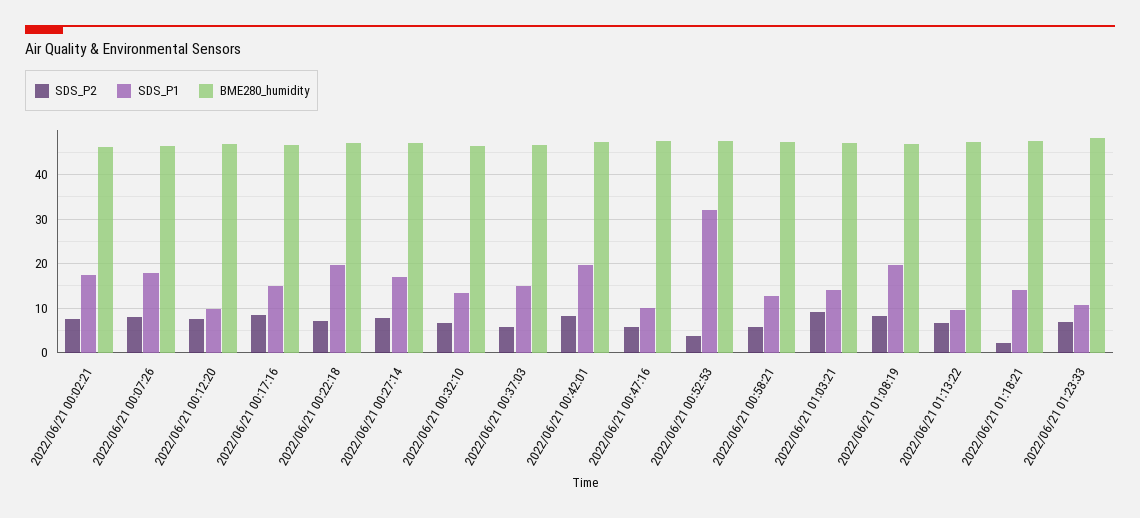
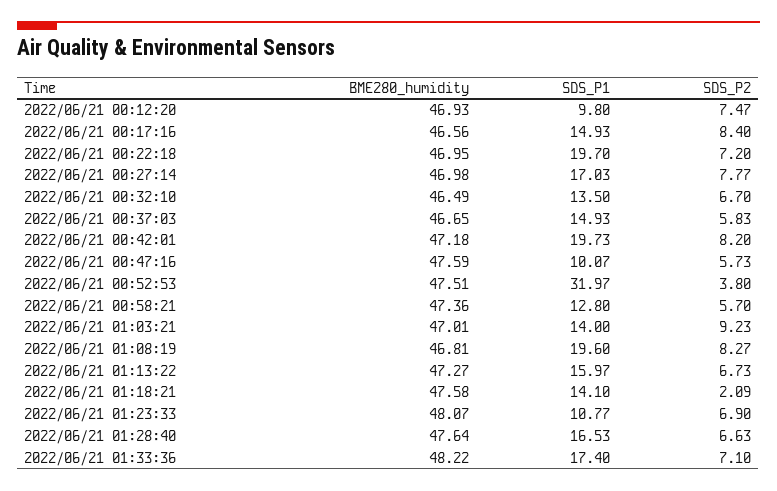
SDS_P2, 2022/06/21 00:02:21: 8 -> none
SDS_P1, 2022/06/21 00:02:21: 18 -> none
BME280_humidity, 2022/06/21 00:02:21: 46 -> none
SDS_P2, 2022/06/21 00:07:26: 8 -> none
SDS_P1, 2022/06/21 00:07:26: 18 -> none
BME280_humidity, 2022/06/21 00:07:26: 46 -> none
SDS_P1, 2022/06/21 01:13:22: 10 -> 15.97
BME280_humidity, 2022/06/21 01:28:40: none -> 47.64
SDS_P1, 2022/06/21 01:28:40: none -> 16.53
SDS_P2, 2022/06/21 01:28:40: none -> 6.63
BME280_humidity, 2022/06/21 01:33:36: none -> 48.22
SDS_P1, 2022/06/21 01:33:36: none -> 17.4
SDS_P2, 2022/06/21 01:33:36: none -> 7.1

